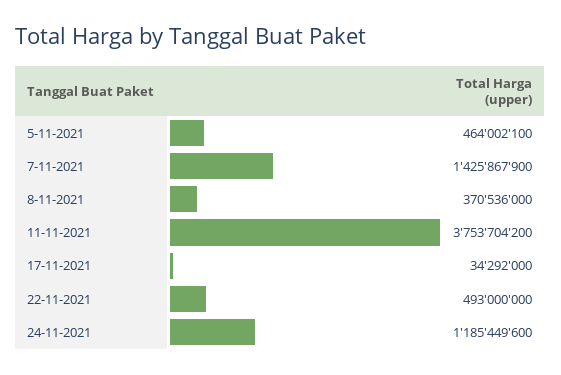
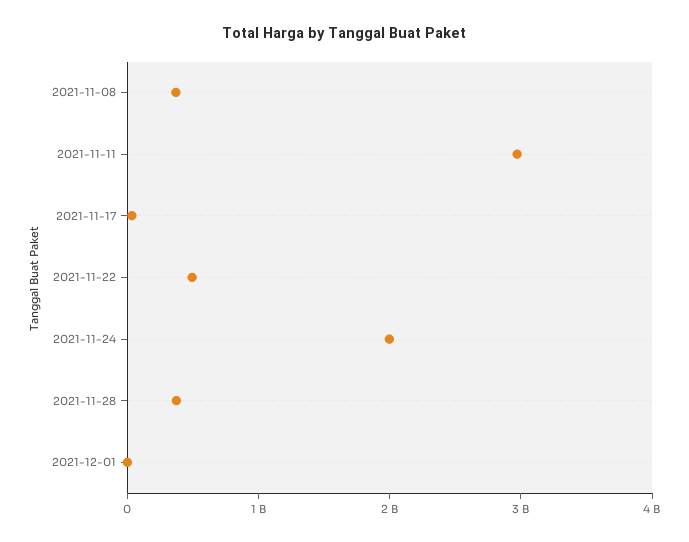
5-11-2021: 464002100 -> none
7-11-2021: 1425867900 -> none
11-11-2021: 3753704200 -> 3000000000
24-11-2021: 1185449600 -> 2000000000
2021-11-28: none -> 400000000
2021-12-01: none -> 0

